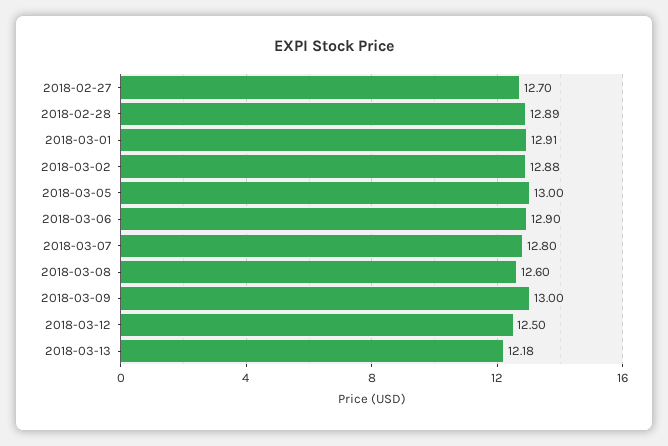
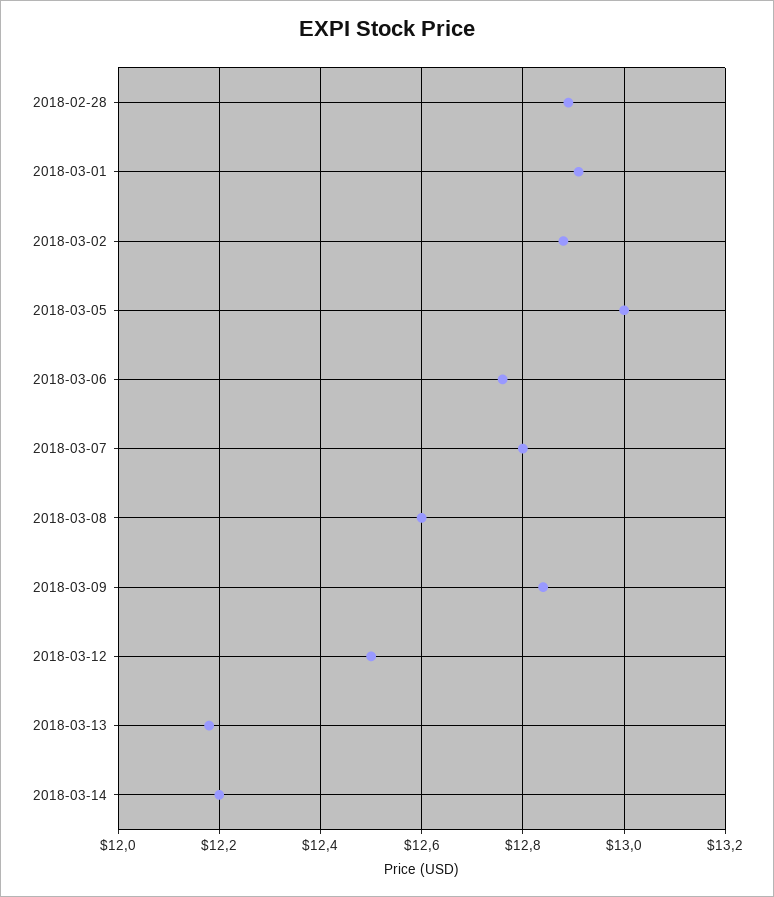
2018-02-27: 12.7 -> none
2018-03-06: 12.9 -> 12.75
2018-03-09: 13 -> 12.85
2018-03-14: none -> 12.2

